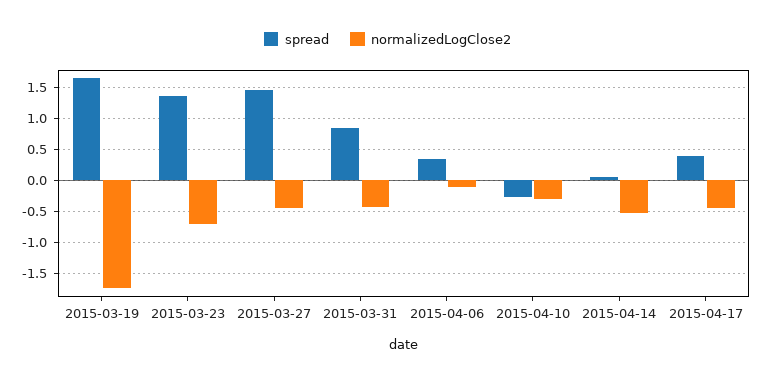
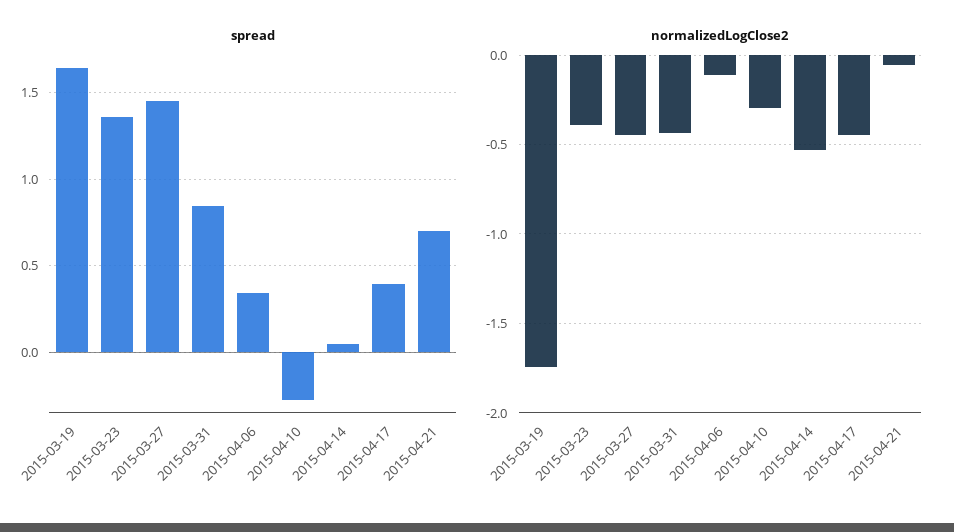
normalizedLogClose2, 2015-03-23: -0.7 -> -0.4
spread, 2015-04-21: none -> 0.7
normalizedLogClose2, 2015-04-21: none -> -0.05

